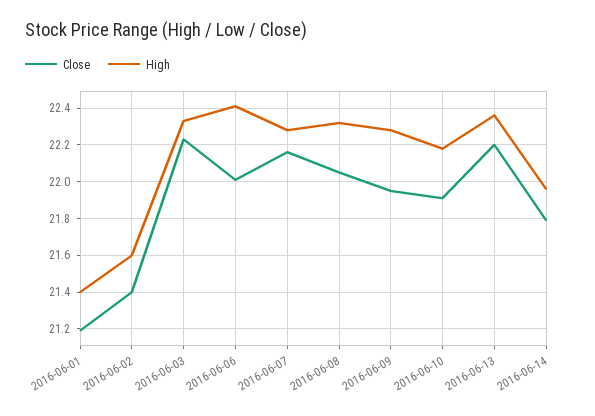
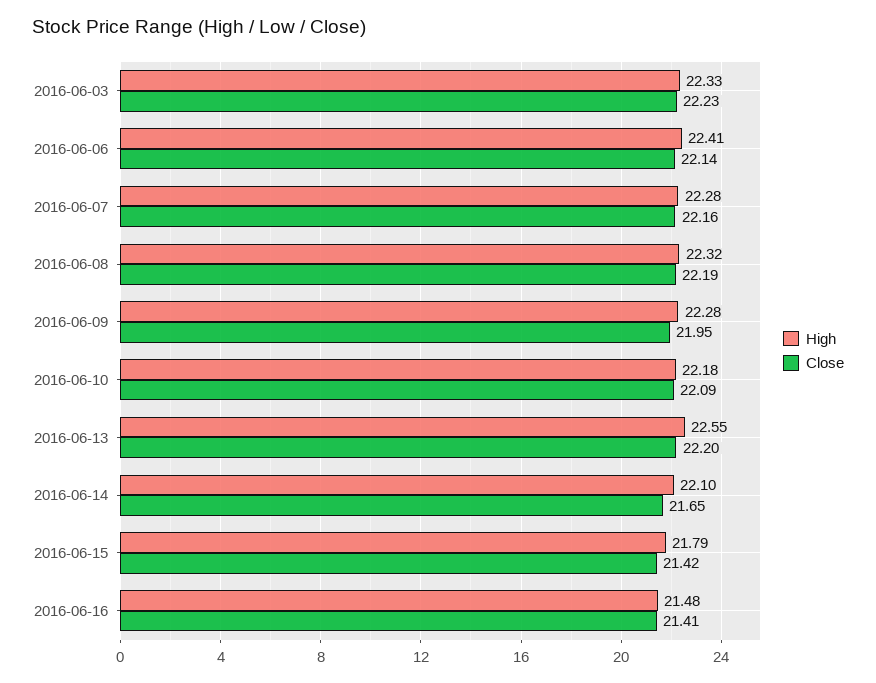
Close, 2016-06-01: 21.2 -> none
High, 2016-06-01: 21.4 -> none
Close, 2016-06-02: 21.4 -> none
High, 2016-06-02: 21.6 -> none
Close, 2016-06-06: 22 -> 22.14
Close, 2016-06-08: 22.05 -> 22.19
Close, 2016-06-10: 21.9 -> 22.09
High, 2016-06-13: 22.35 -> 22.55
Close, 2016-06-14: 21.8 -> 21.65
High, 2016-06-14: 21.95 -> 22.1
High, 2016-06-15: none -> 21.79
Close, 2016-06-15: none -> 21.42
High, 2016-06-16: none -> 21.48
Close, 2016-06-16: none -> 21.41

